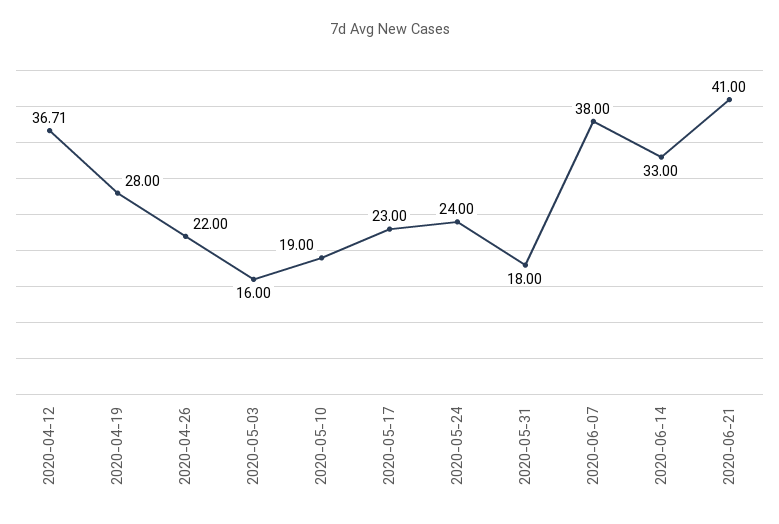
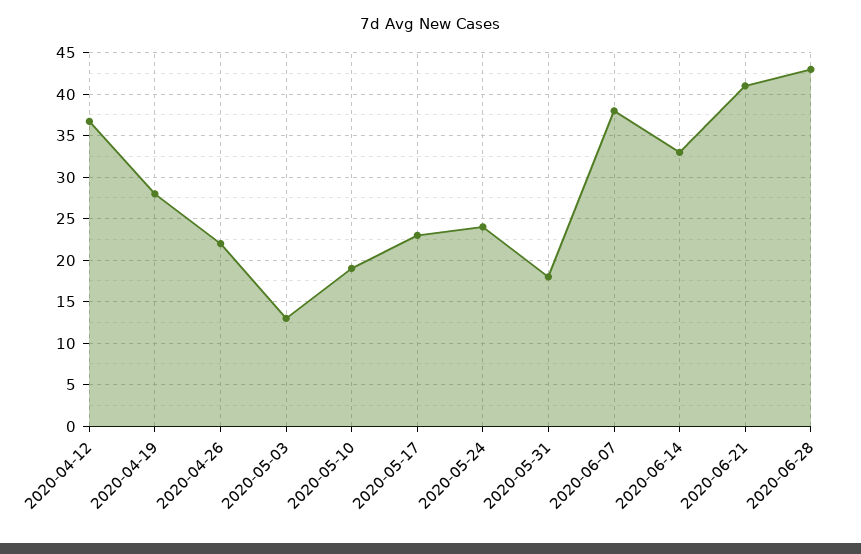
2020-05-03: 16 -> 13
2020-06-28: none -> 43

